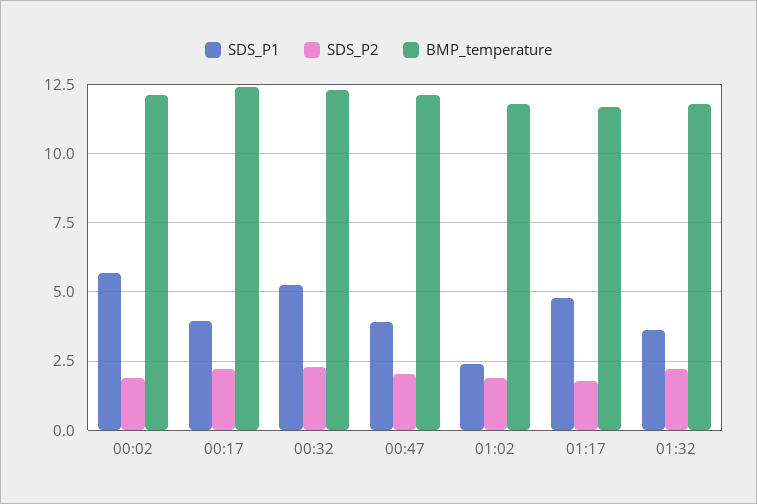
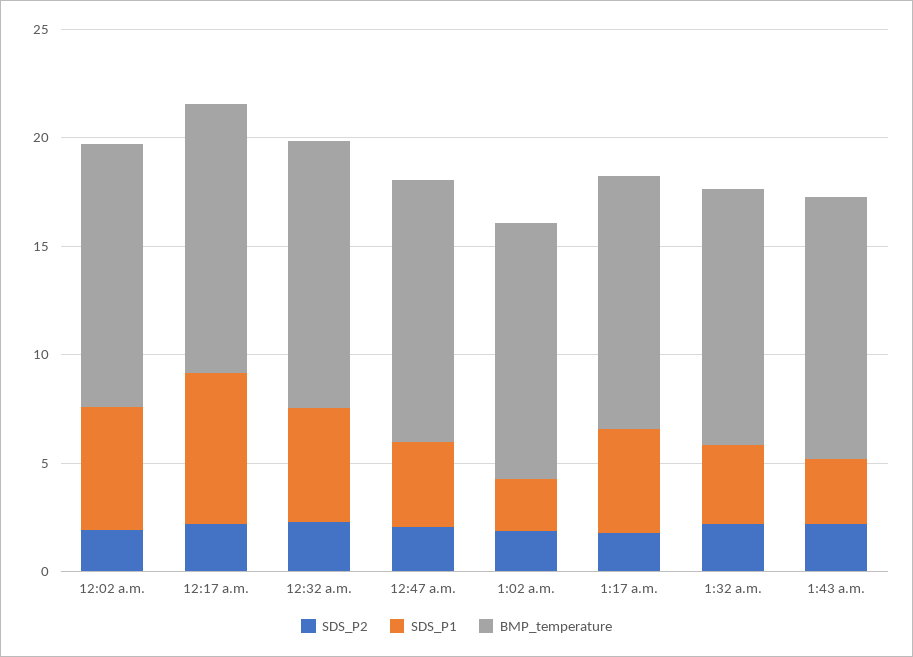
SDS_P1, 00:17: 4 -> 7
SDS_P2, 1:43 a.m.: none -> 2
SDS_P1, 1:43 a.m.: none -> 3
BMP_temperature, 1:43 a.m.: none -> 12

